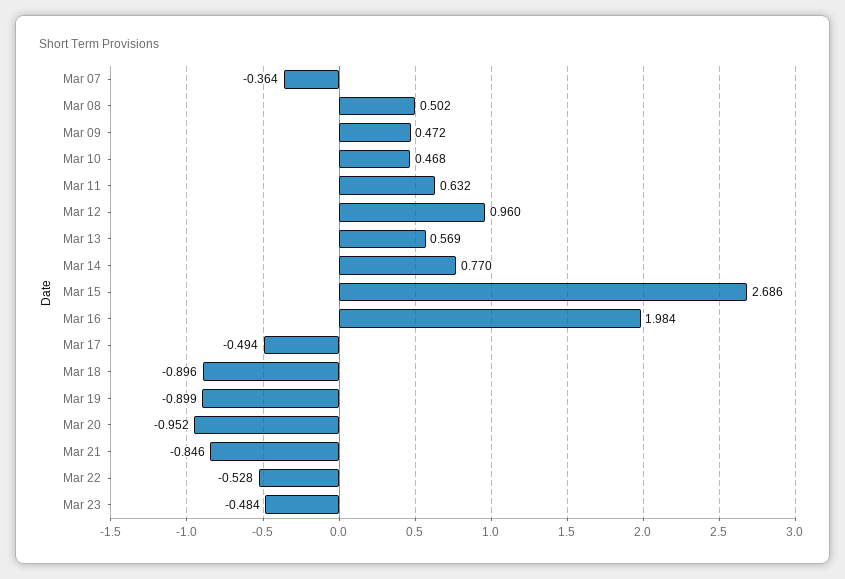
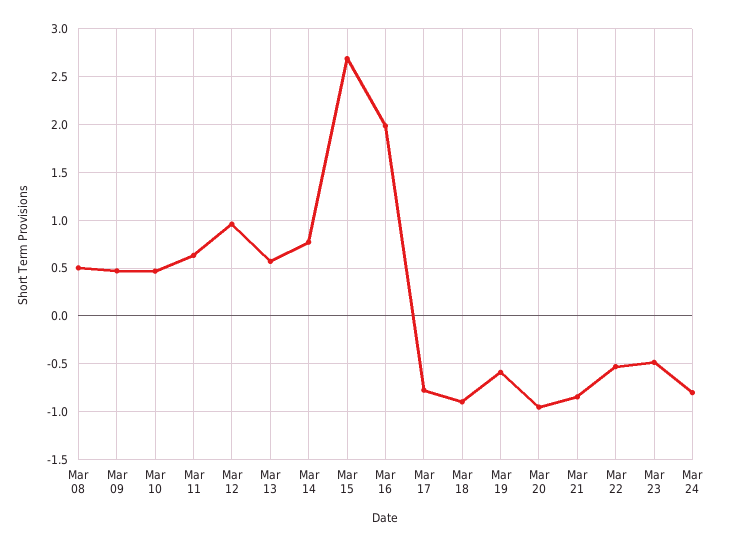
Mar 07: -0.364 -> none
Mar 17: -0.494 -> -0.8
Mar 19: -0.899 -> -0.6
Mar 24: none -> -0.8

